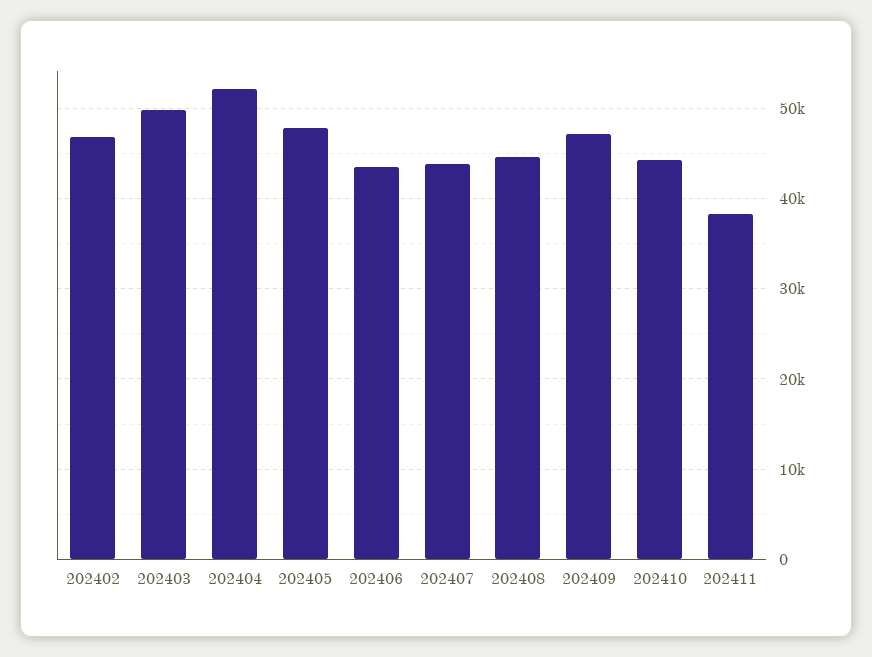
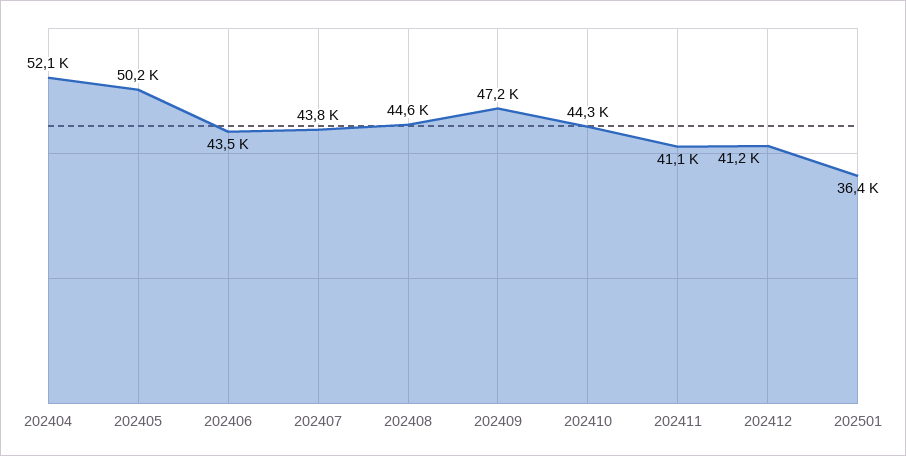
202402: 47000 -> none
202403: 50000 -> none
202405: 48000 -> 50200
202411: 38000 -> 41100
202412: none -> 41200
202501: none -> 36400

